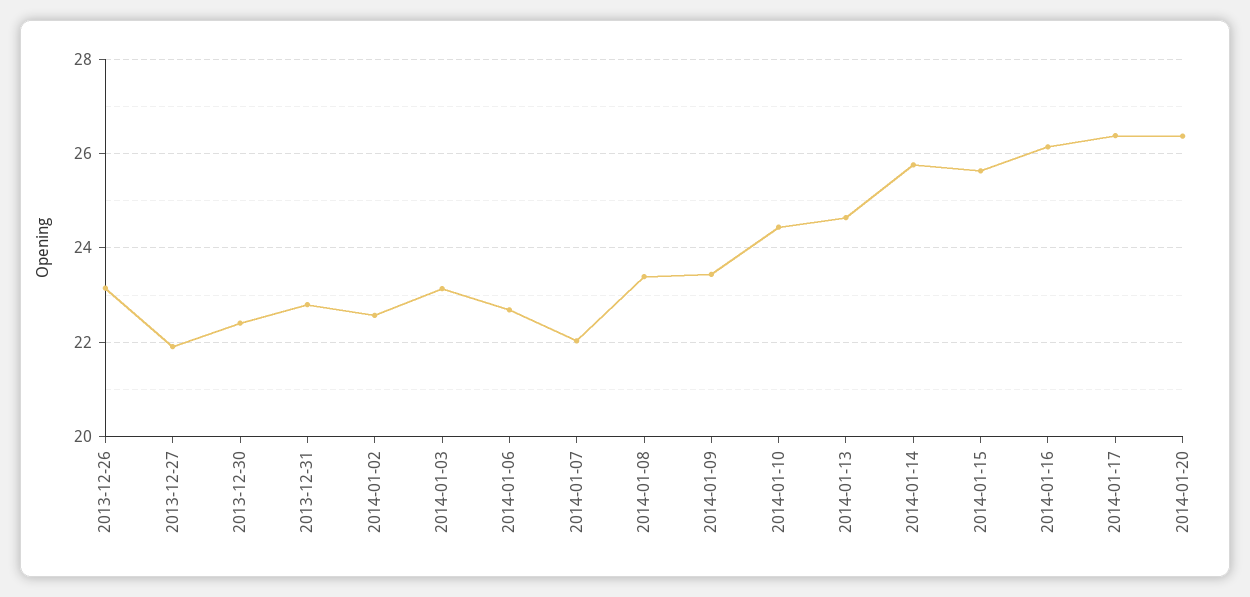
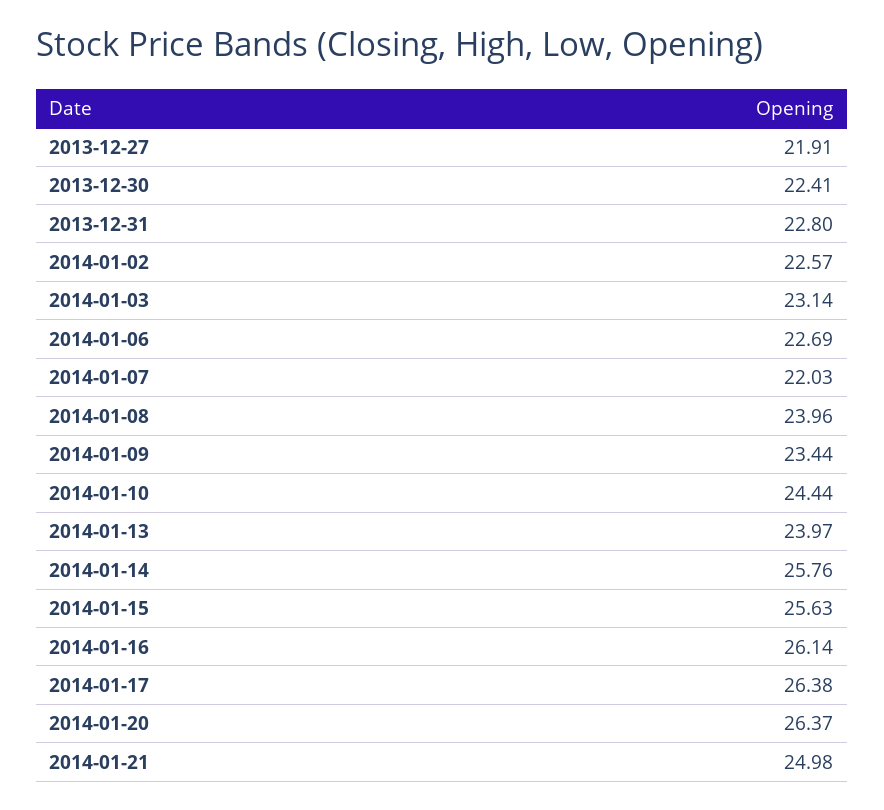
2013-12-26: 23.2 -> none
2014-01-08: 23.4 -> 23.96
2014-01-13: 24.6 -> 23.97
2014-01-21: none -> 24.98

